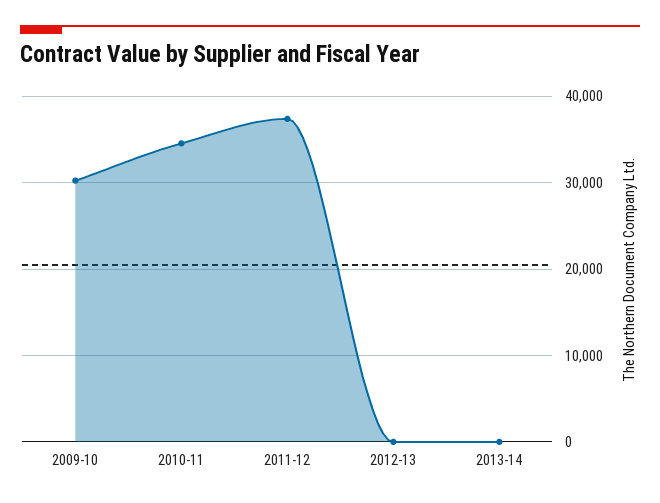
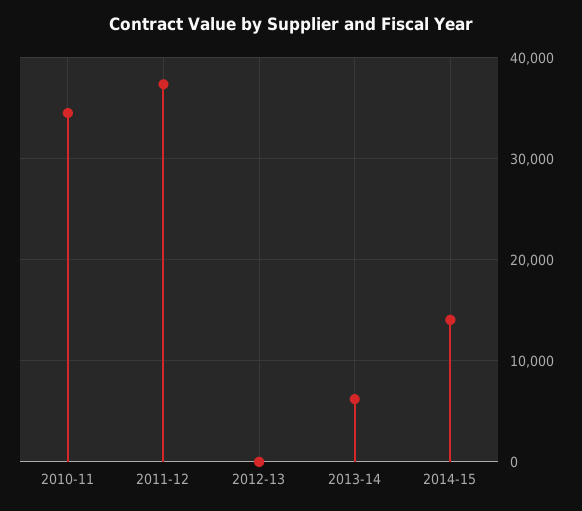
2009-10: 30000 -> none
2013-14: 0 -> 6000
2014-15: none -> 14000

